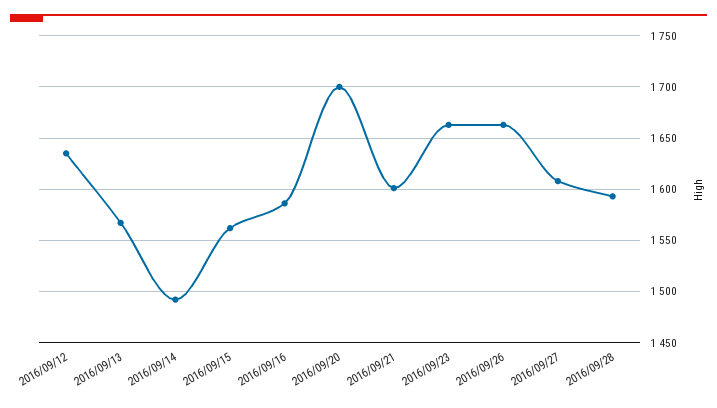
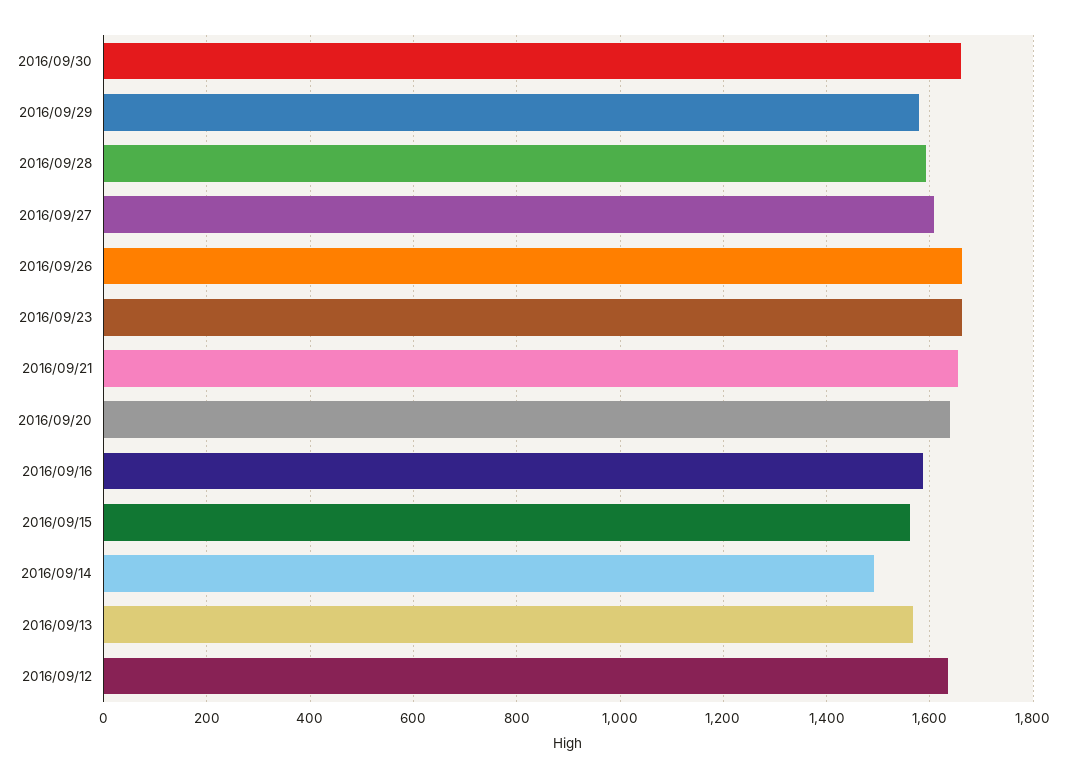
2016/09/20: 1700 -> 1640
2016/09/21: 1600 -> 1660
2016/09/30: none -> 1660
2016/09/29: none -> 1580

